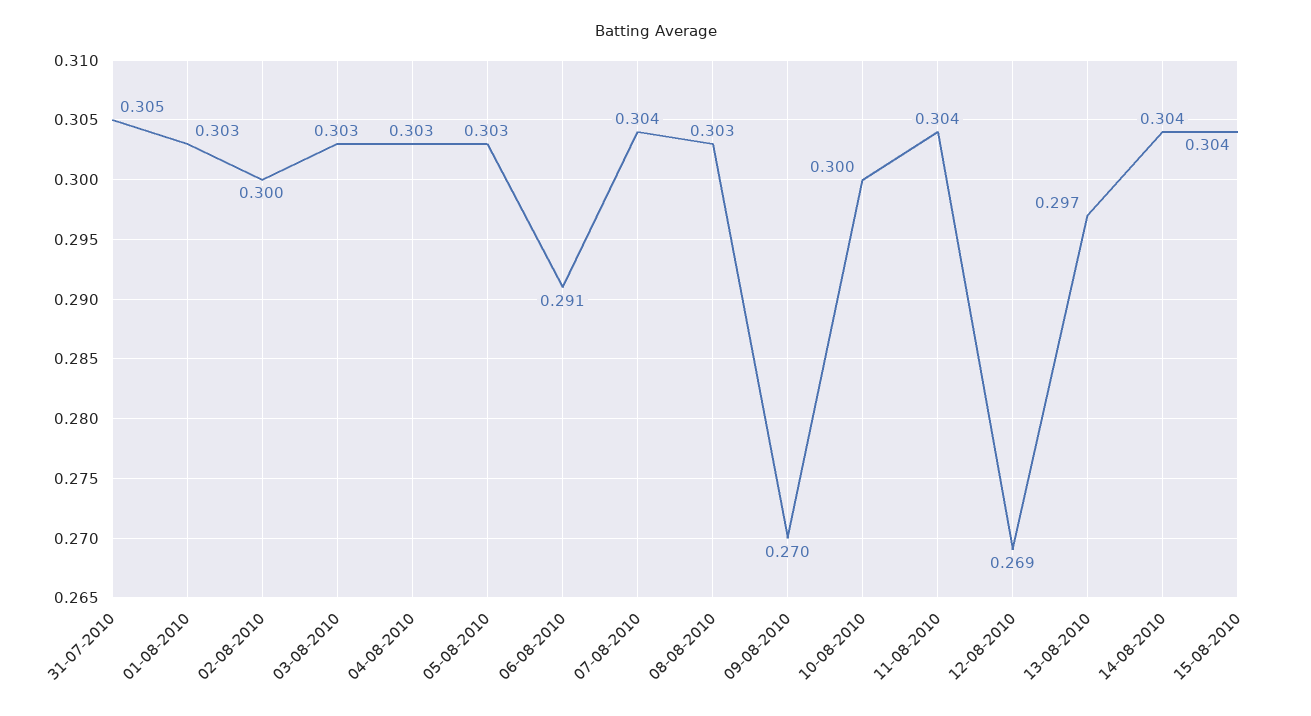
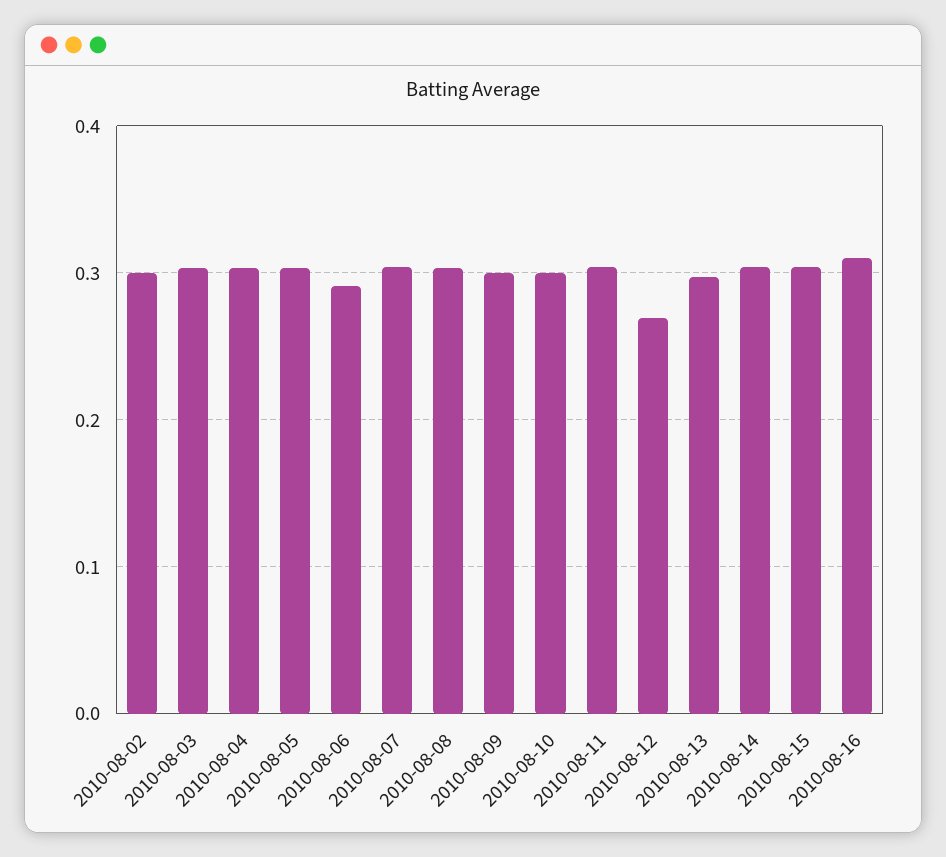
31-07-2010: 0.305 -> none
01-08-2010: 0.303 -> none
09-08-2010: 0.27 -> 0.3
2010-08-16: none -> 0.31

